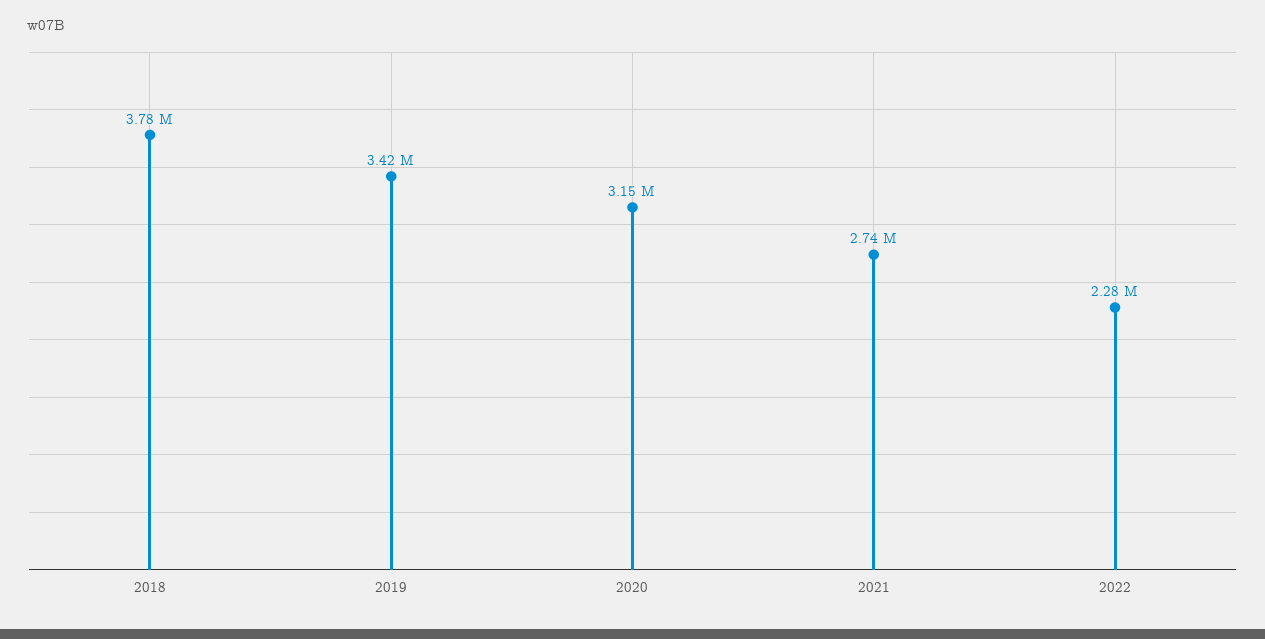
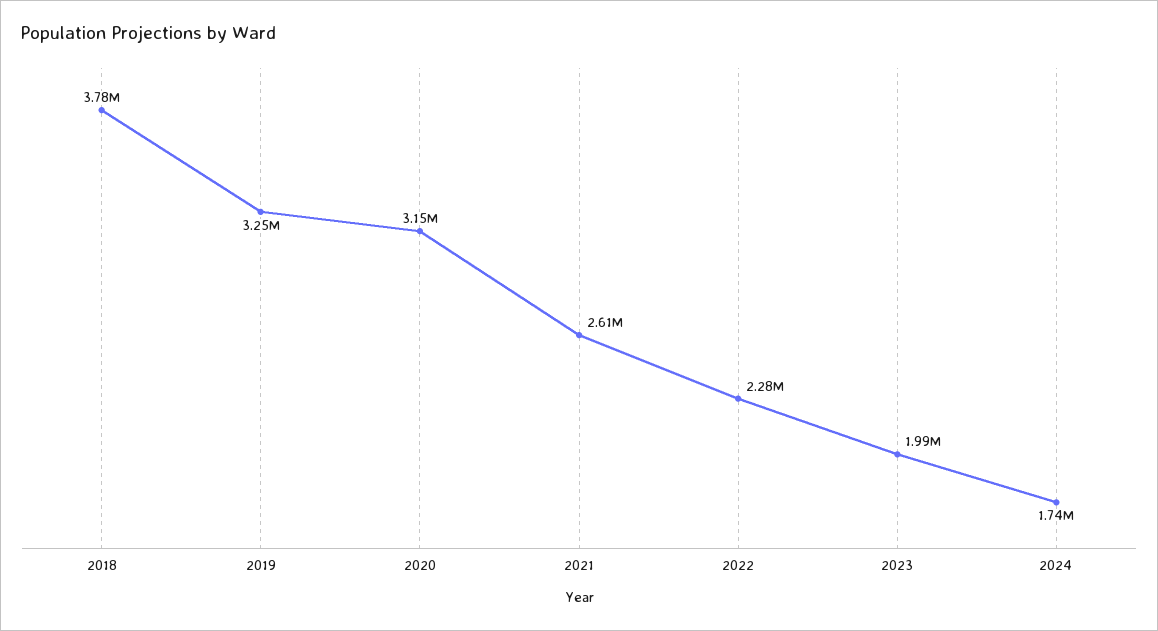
2019: 3420000 -> 3250000
2021: 2740000 -> 2610000
2023: none -> 1990000
2024: none -> 1740000

